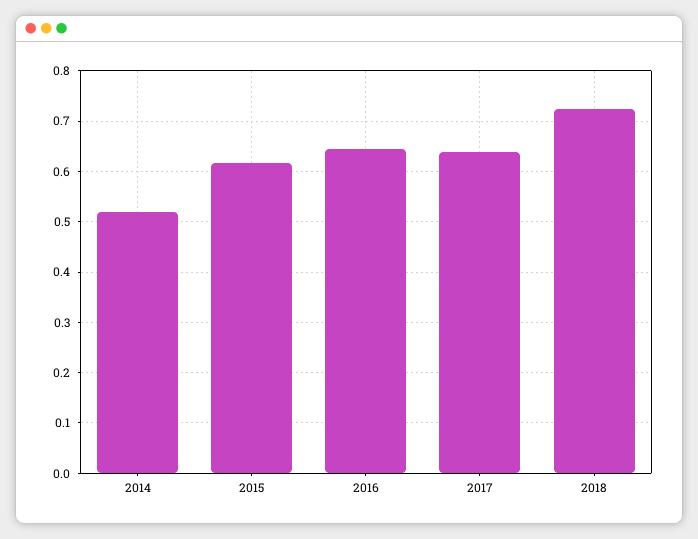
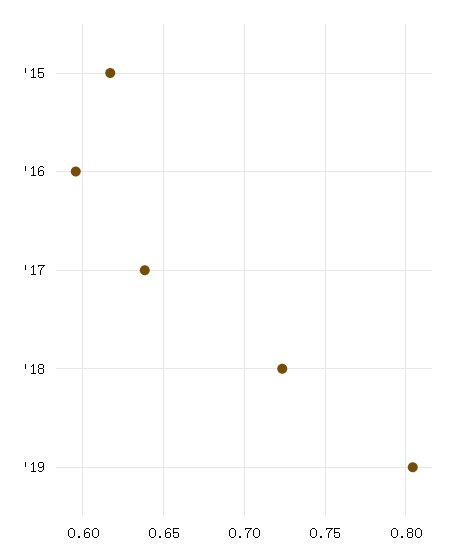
2014: 0.52 -> none
2016: 0.64 -> 0.595
'19: none -> 0.805

